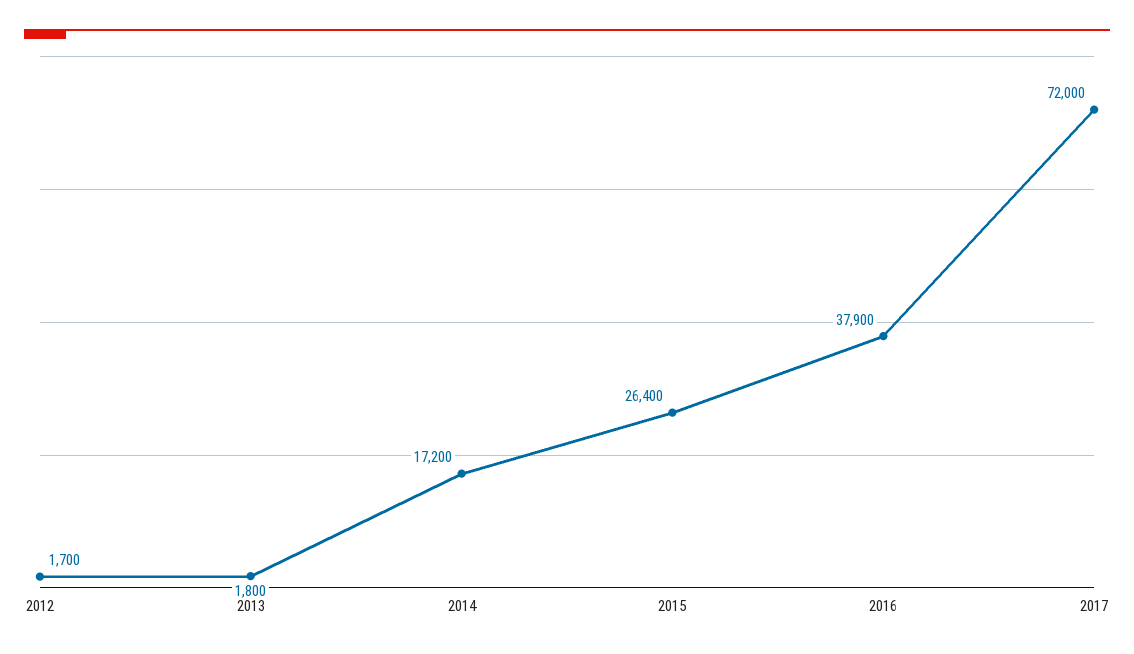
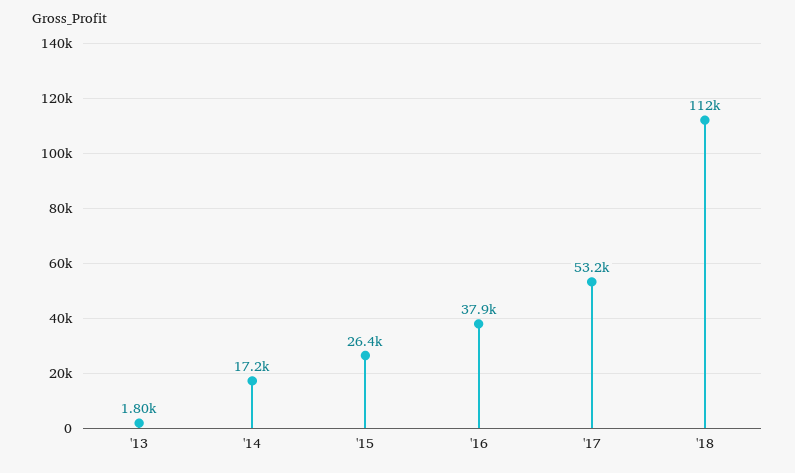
2012: 1700 -> none
2017: 72000 -> 53200
'18: none -> 112000

